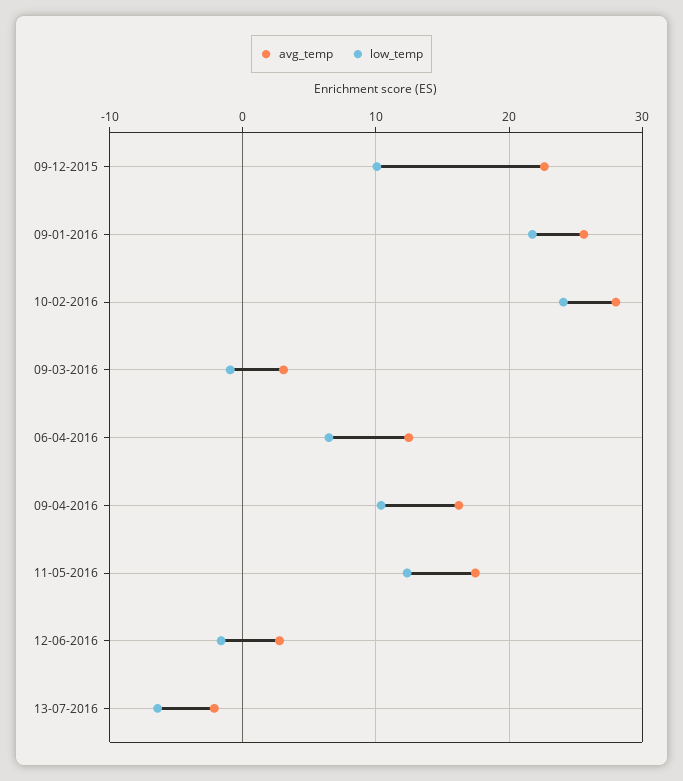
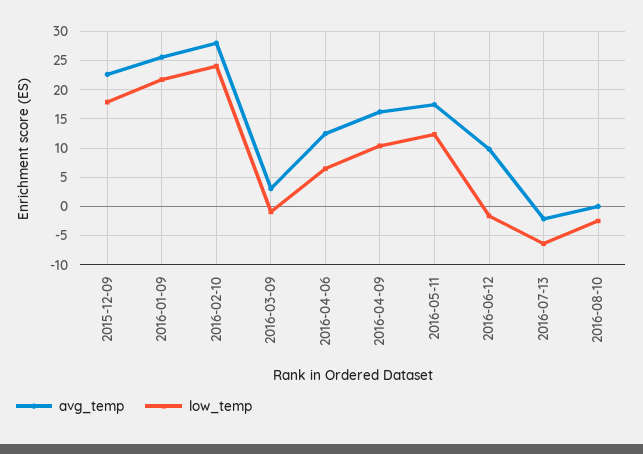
low_temp, 09-12-2015: 10 -> 17.5
avg_temp, 12-06-2016: 3 -> 10
avg_temp, 2016-08-10: none -> 0
low_temp, 2016-08-10: none -> -2.5

